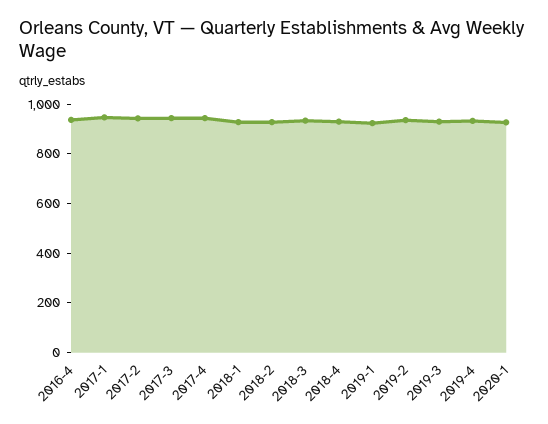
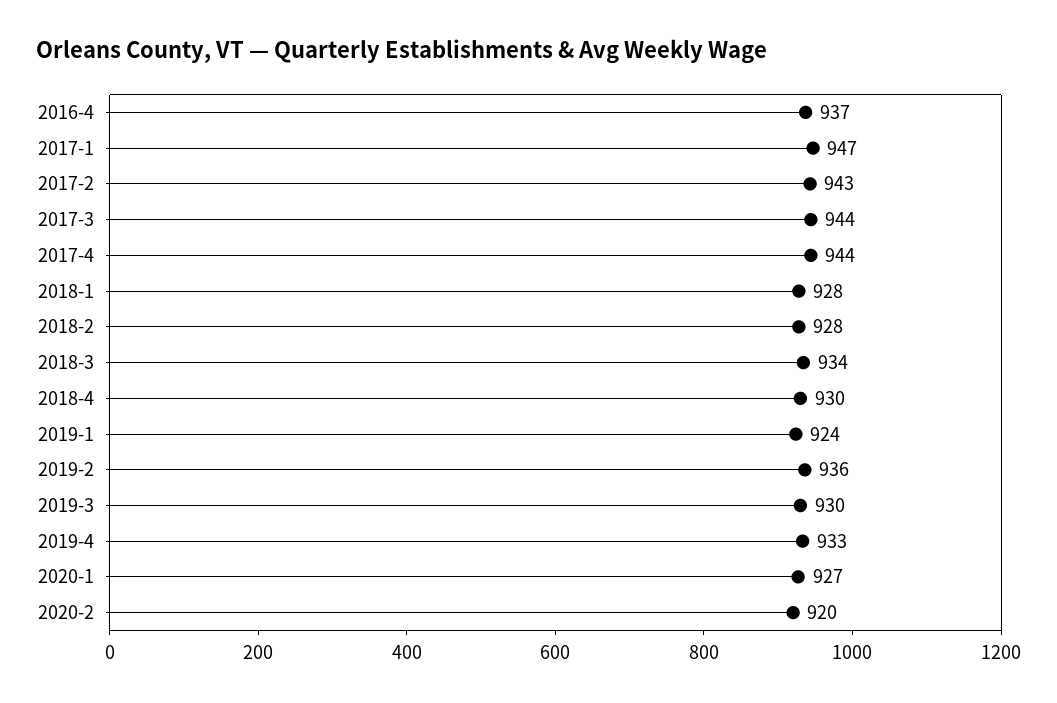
2020-2: none -> 920

